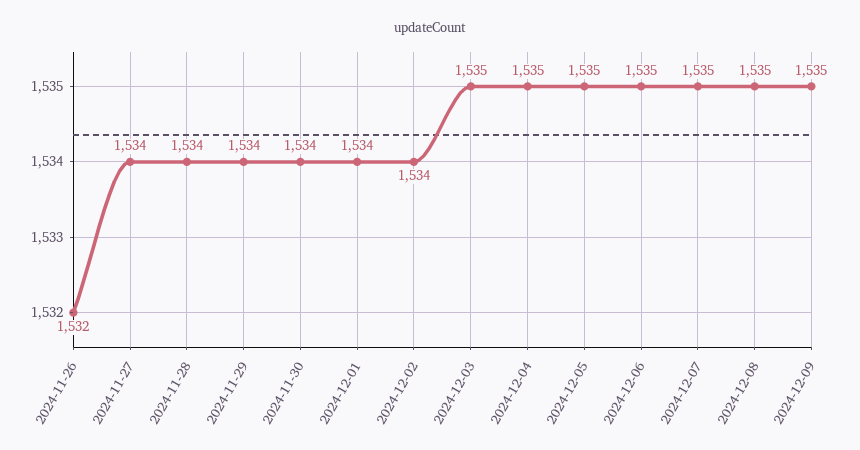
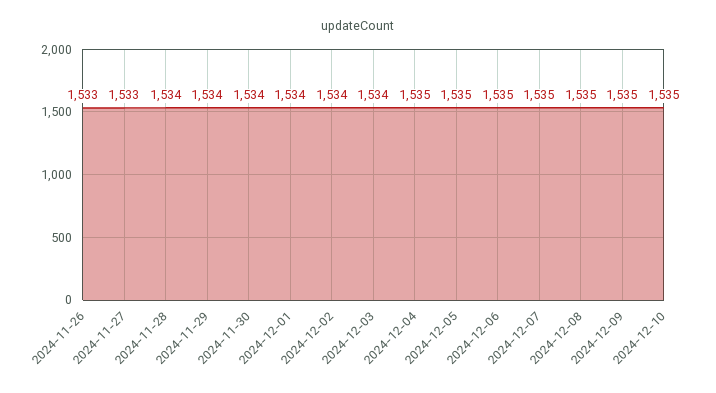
2024-11-26: 1532 -> 1533
2024-11-27: 1534 -> 1533
2024-12-03: 1535 -> 1534
2024-12-10: none -> 1535

